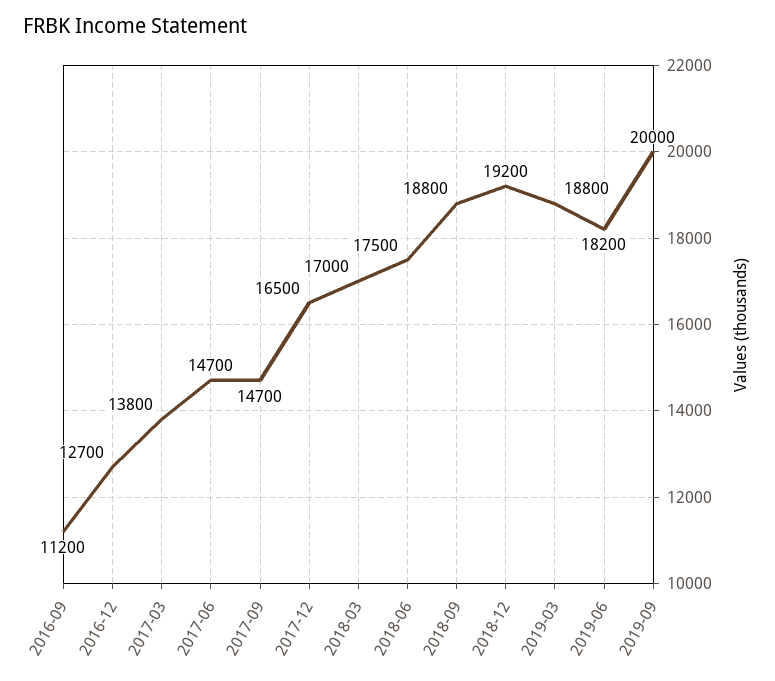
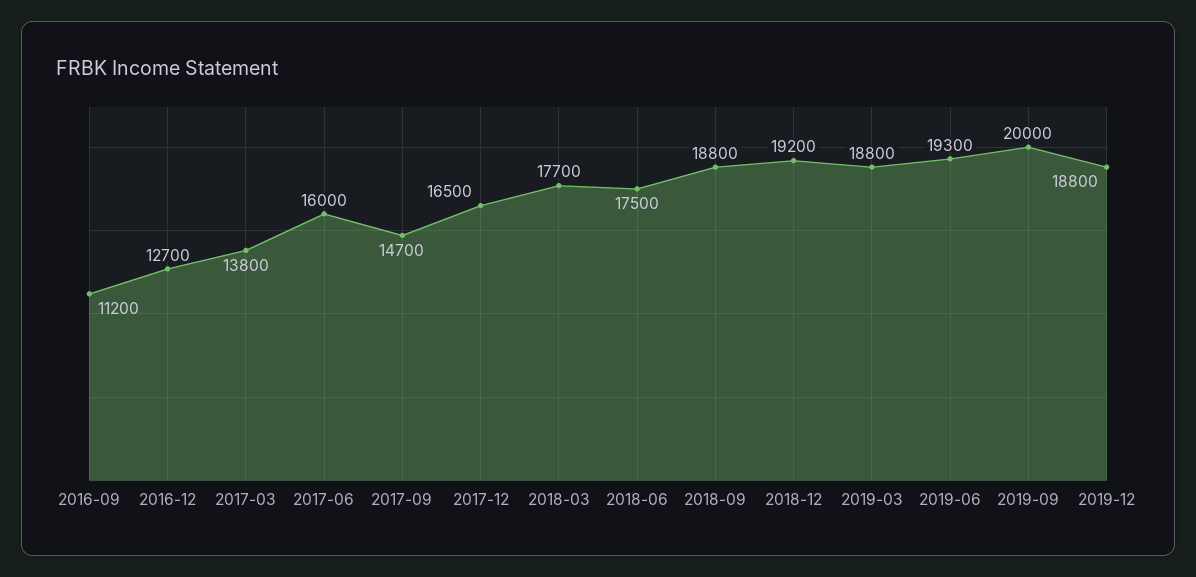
2017-06: 14700 -> 16000
2018-03: 17000 -> 17700
2019-06: 18200 -> 19300
2019-12: none -> 18800

